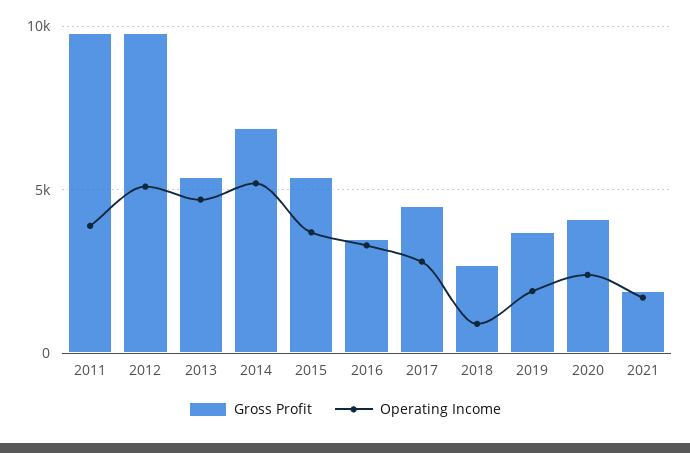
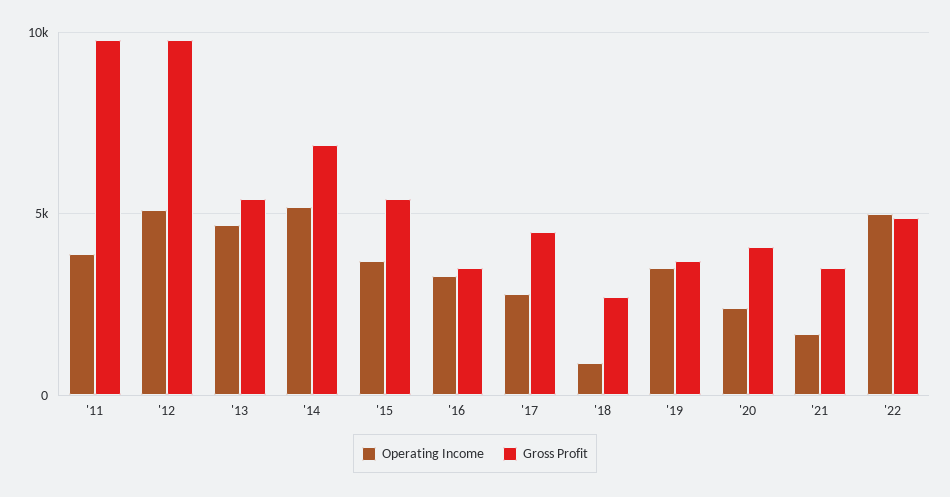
Operating Income, 2019: 2000 -> 3500
Gross Profit, 2021: 2000 -> 3500
Operating Income, '22: none -> 5000
Gross Profit, '22: none -> 5000

